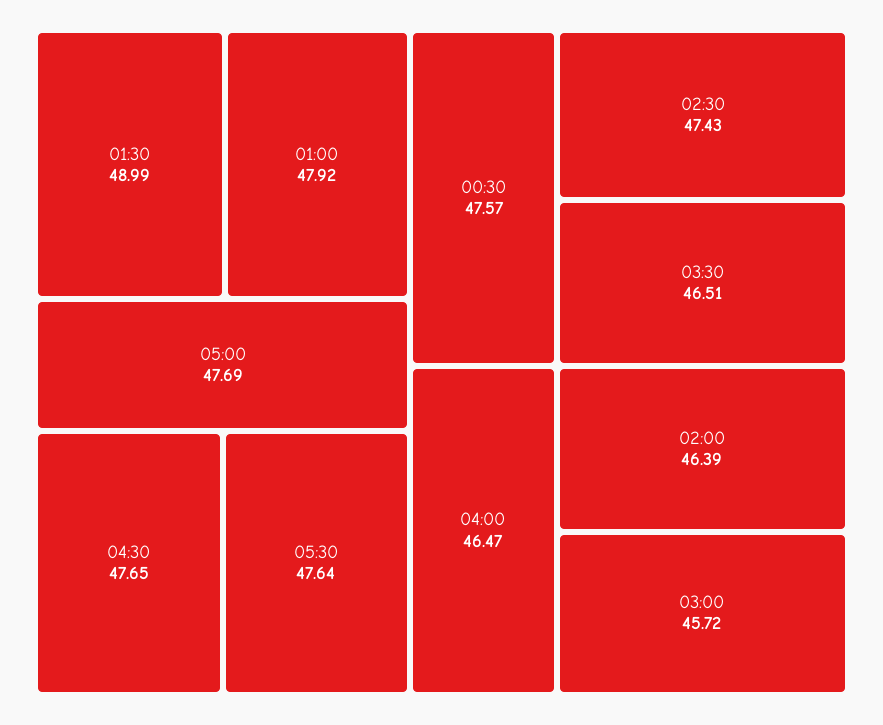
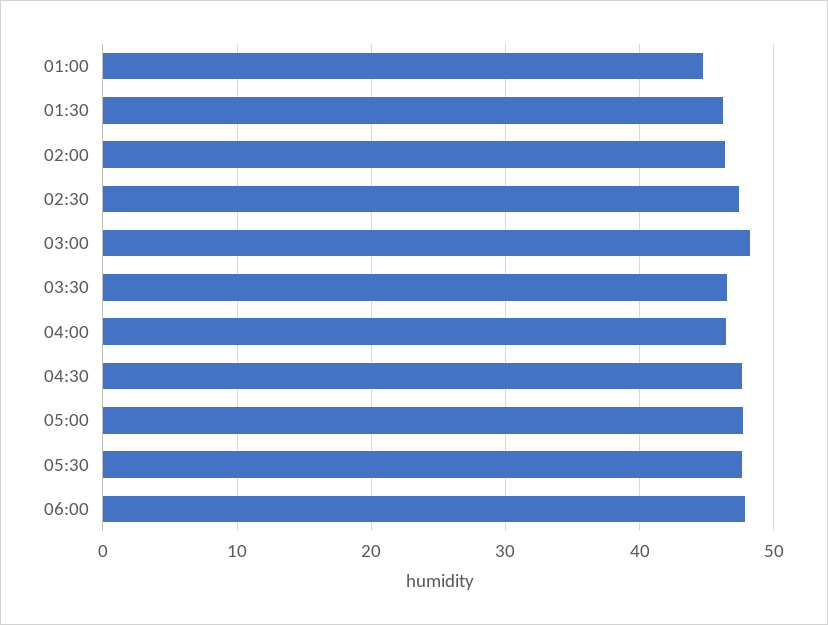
01:30: 48.99 -> 46
01:00: 47.92 -> 45
00:30: 47.57 -> none
03:00: 45.72 -> 48
06:00: none -> 48

